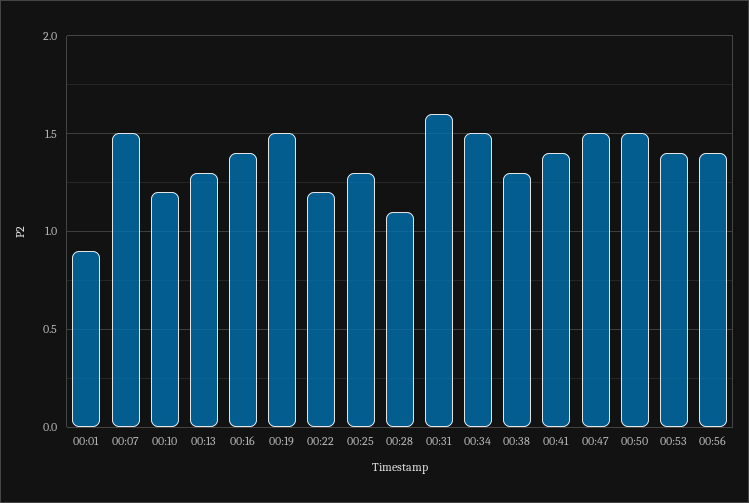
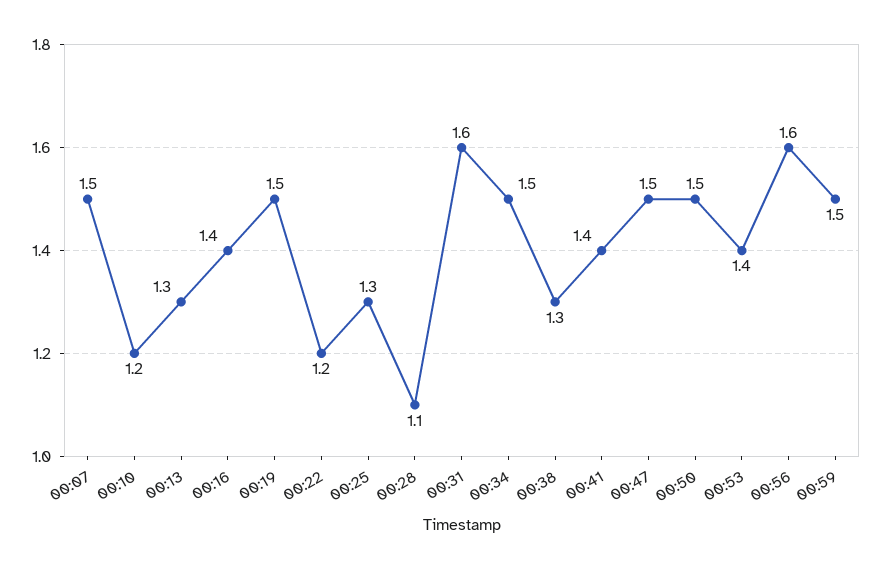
00:01: 0.9 -> none
00:56: 1.4 -> 1.6
00:59: none -> 1.5

